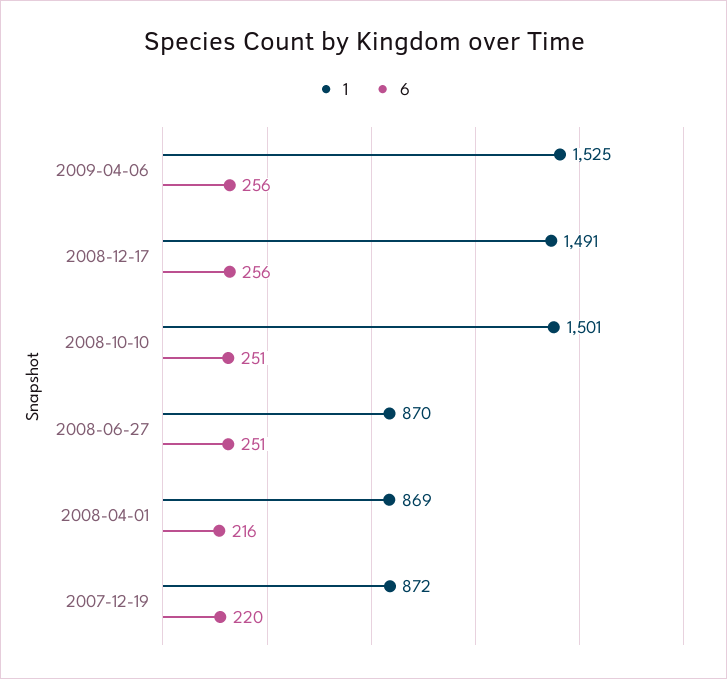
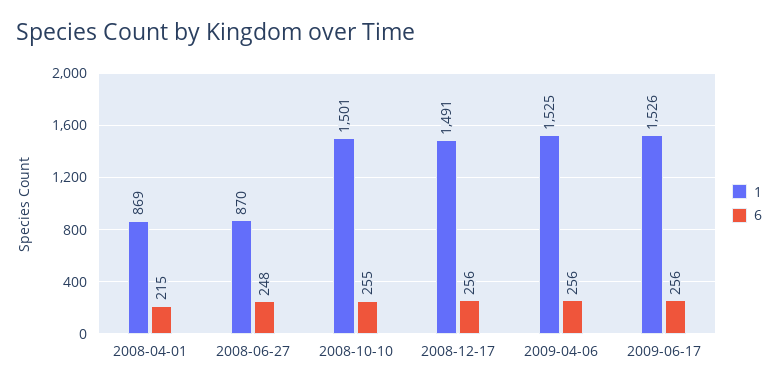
6, 2008-10-10: 251 -> 255
6, 2008-06-27: 251 -> 248
6, 2008-04-01: 216 -> 215
1, 2007-12-19: 872 -> none
6, 2007-12-19: 220 -> none
1, 2009-06-17: none -> 1526
6, 2009-06-17: none -> 256

